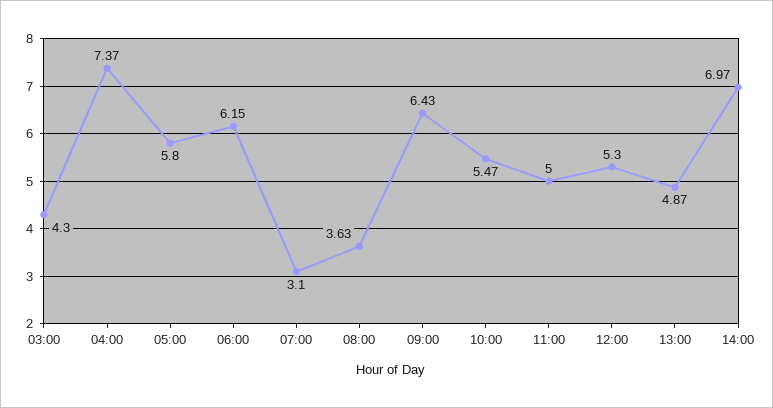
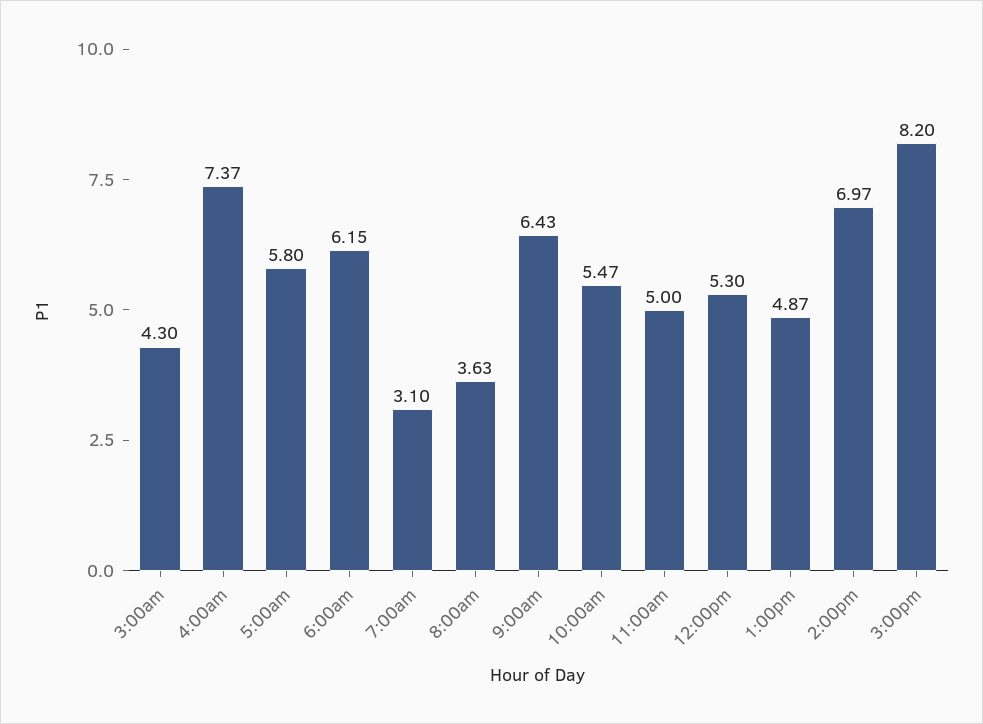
3:00pm: none -> 8.2

